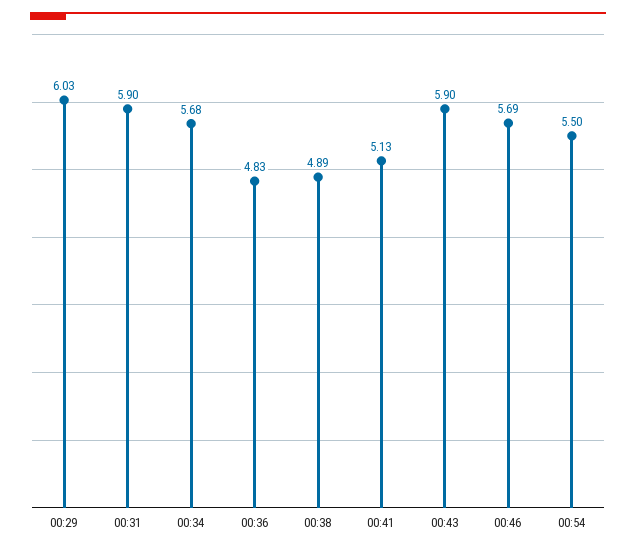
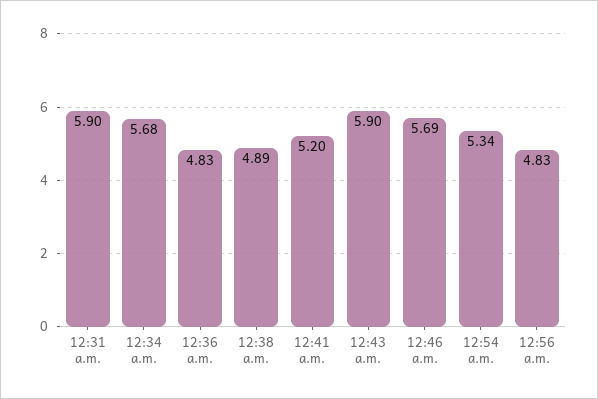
00:29: 6.03 -> none
00:41: 5.13 -> 5.2
00:54: 5.5 -> 5.34
12:56 a.m.: none -> 4.83

